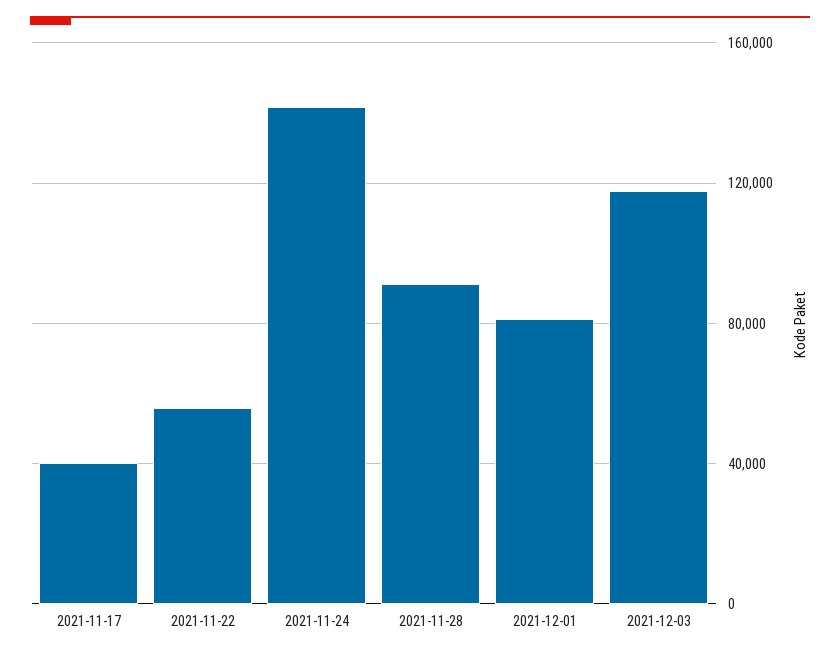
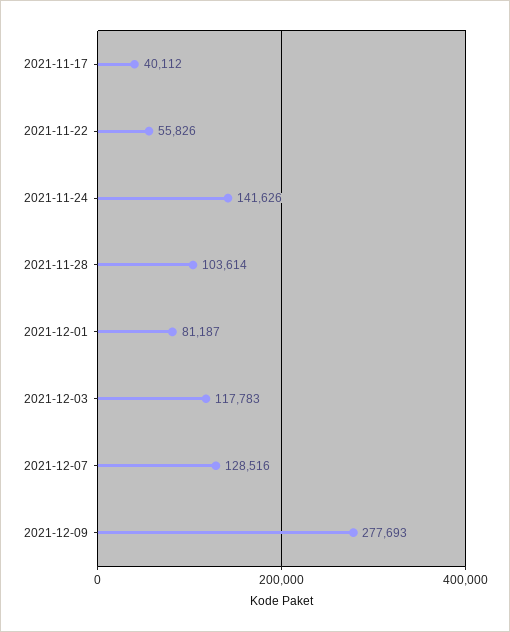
2021-11-28: 90000 -> 103614
2021-12-07: none -> 128516
2021-12-09: none -> 277693

